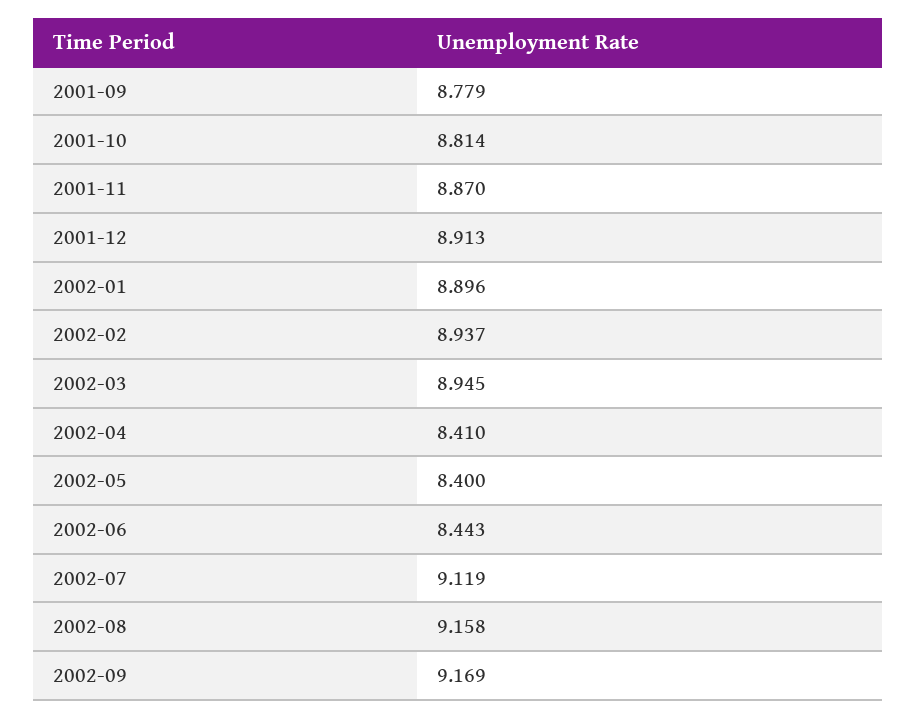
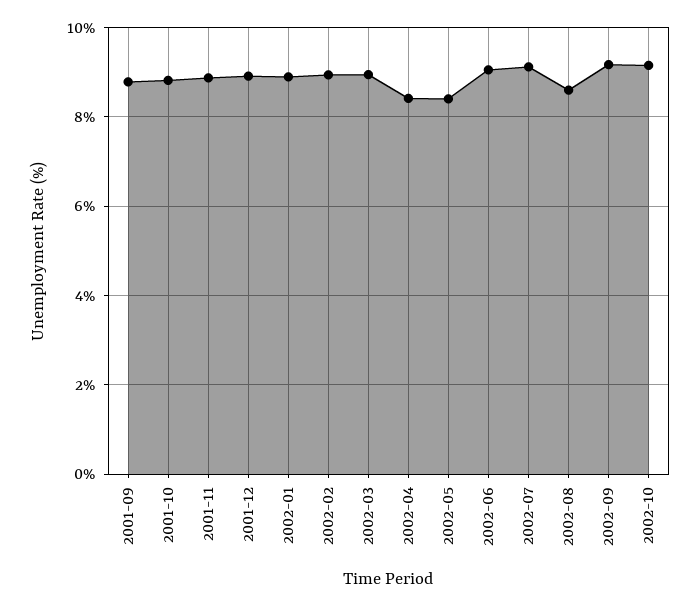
2002-06: 8.443 -> 9
2002-08: 9.158 -> 8.6
2002-10: none -> 9.2

